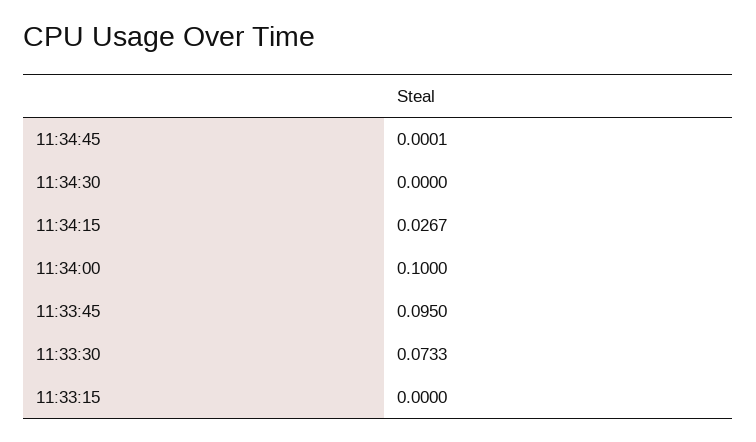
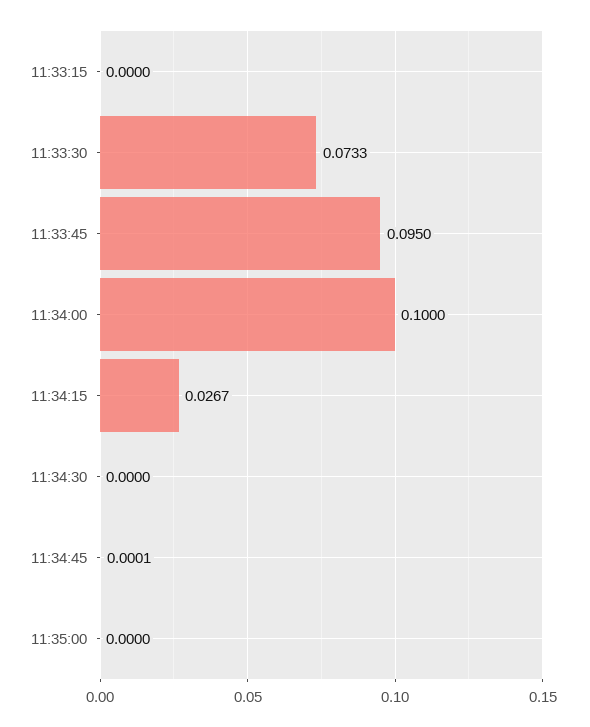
11:35:00: none -> 0

